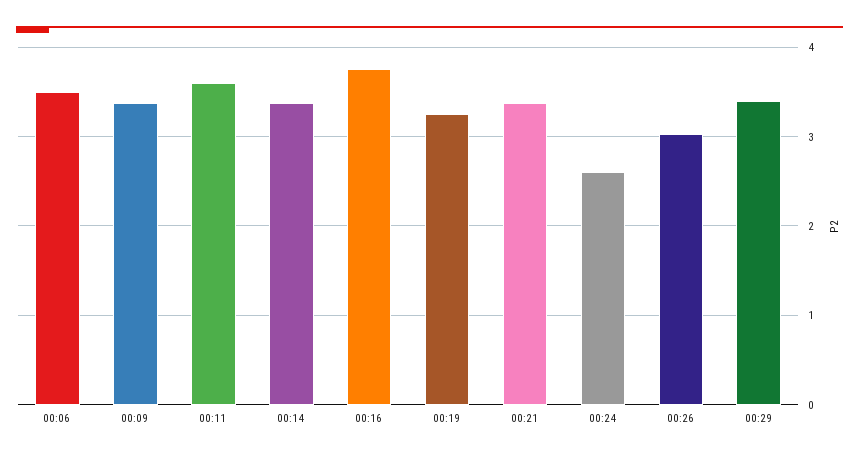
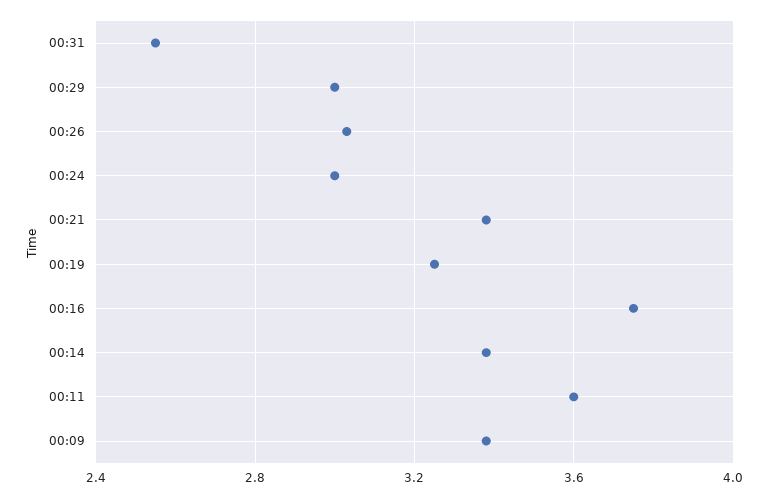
00:06: 3.5 -> none
00:24: 2.6 -> 3
00:29: 3.4 -> 3
00:31: none -> 2.55

